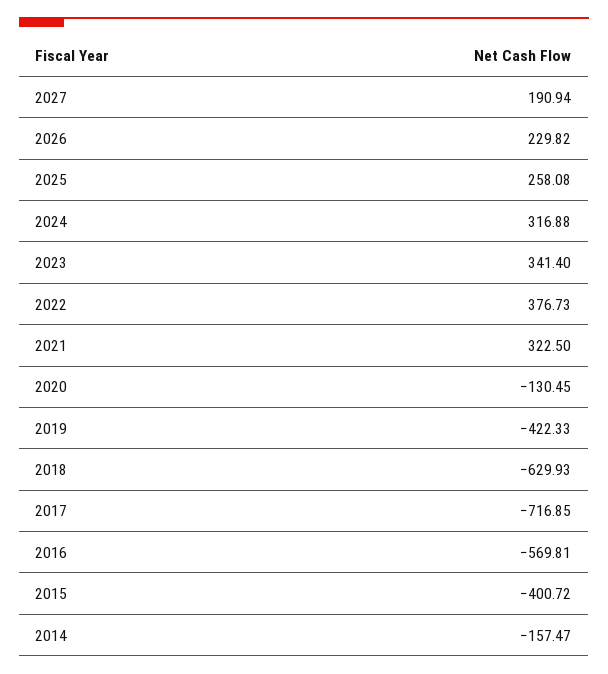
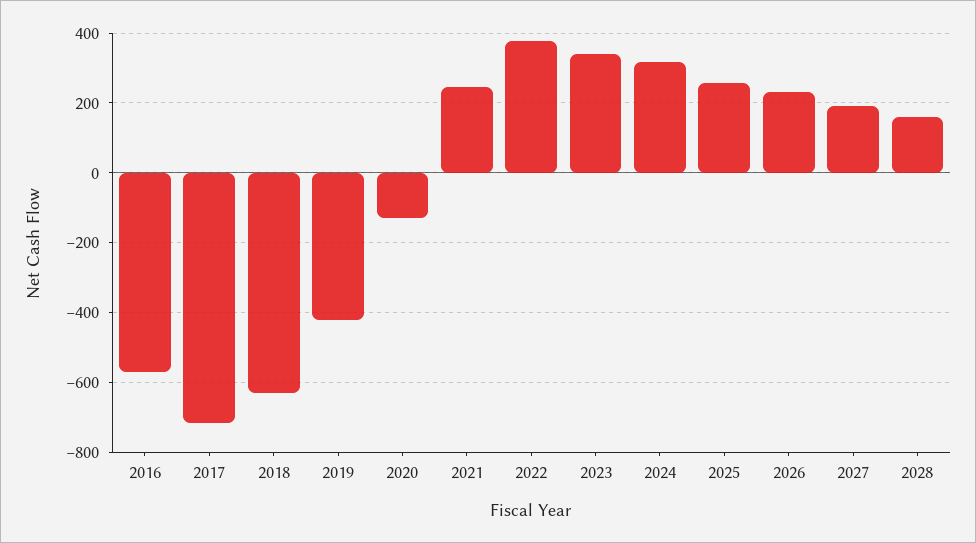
2021: 322.5 -> 240
2015: -400.72 -> none
2014: -157.47 -> none
2028: none -> 160

